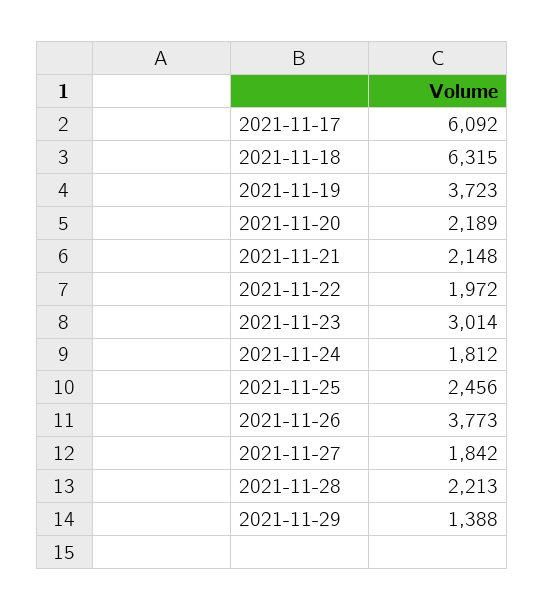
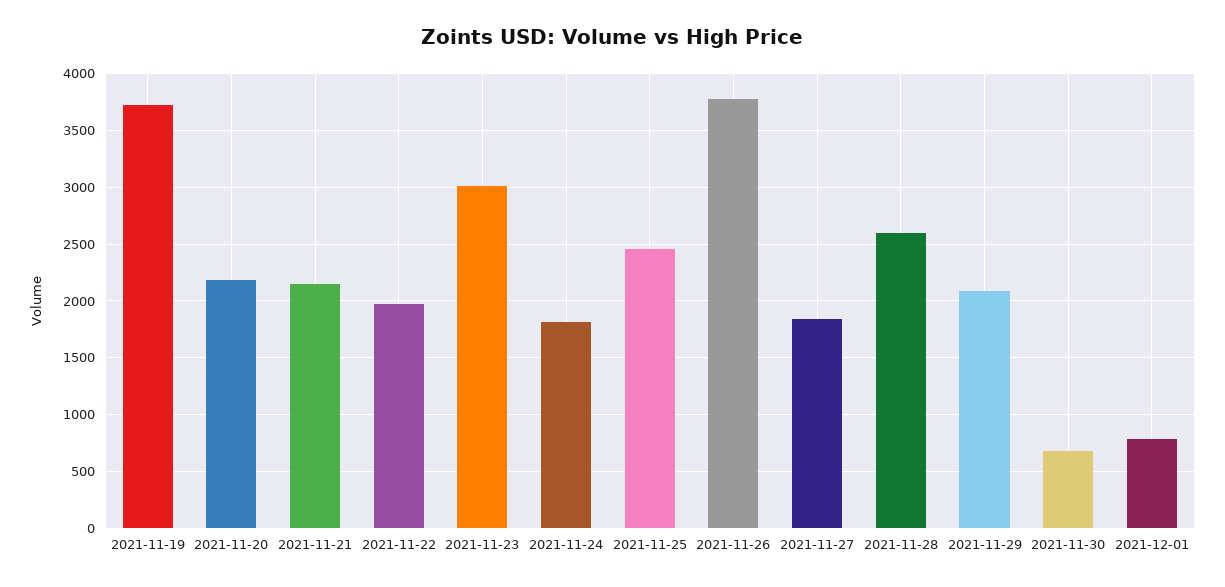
2021-11-17: 6092 -> none
2021-11-18: 6315 -> none
2021-11-28: 2213 -> 2600
2021-11-29: 1388 -> 2100
2021-11-30: none -> 700
2021-12-01: none -> 800

